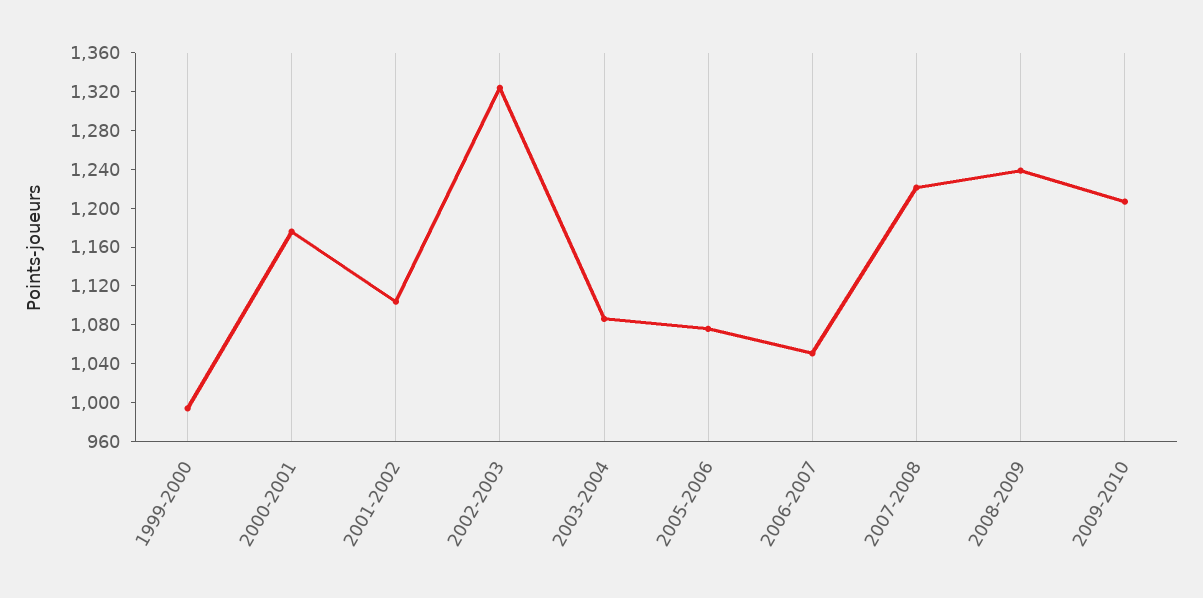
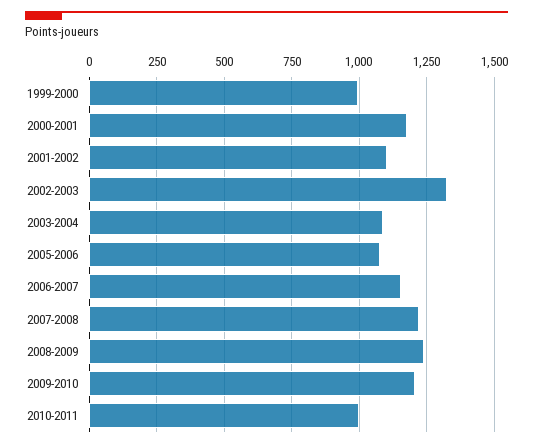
2006-2007: 1050 -> 1150
2010-2011: none -> 1000

